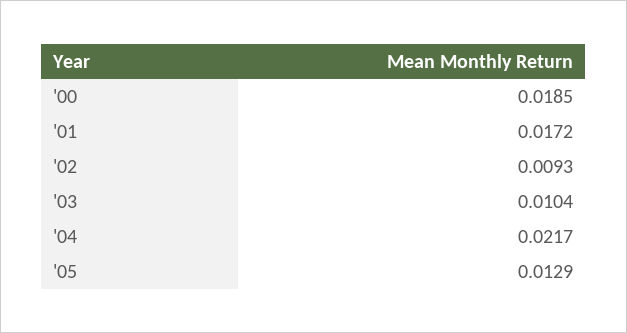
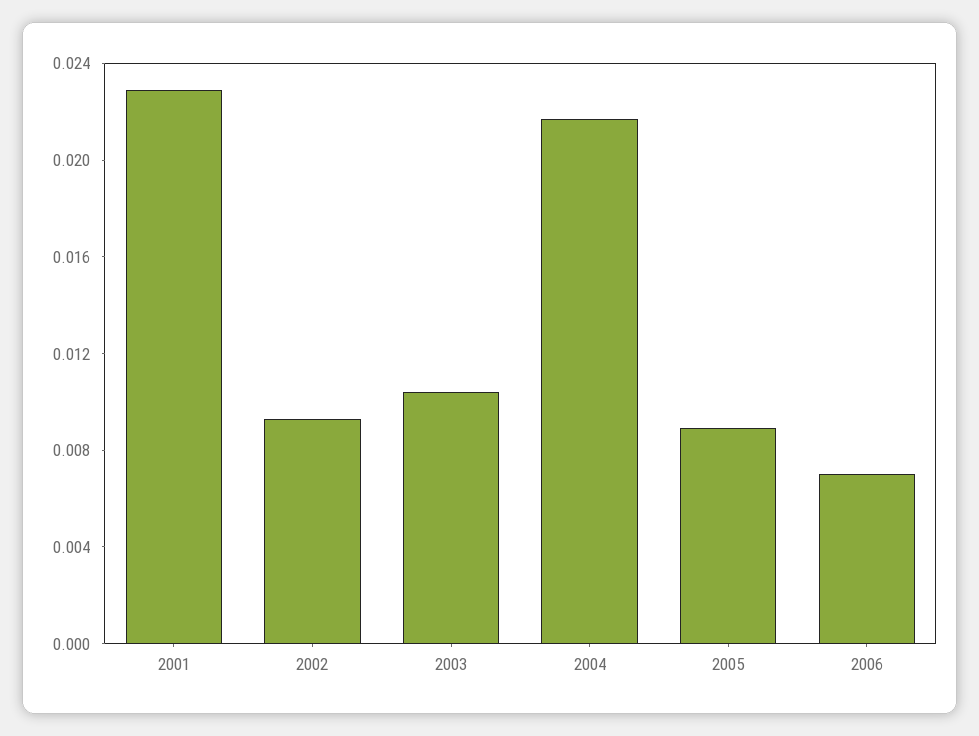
'00: 0.0185 -> none
'01: 0.0172 -> 0.023
'05: 0.0129 -> 0.009
2006: none -> 0.007

